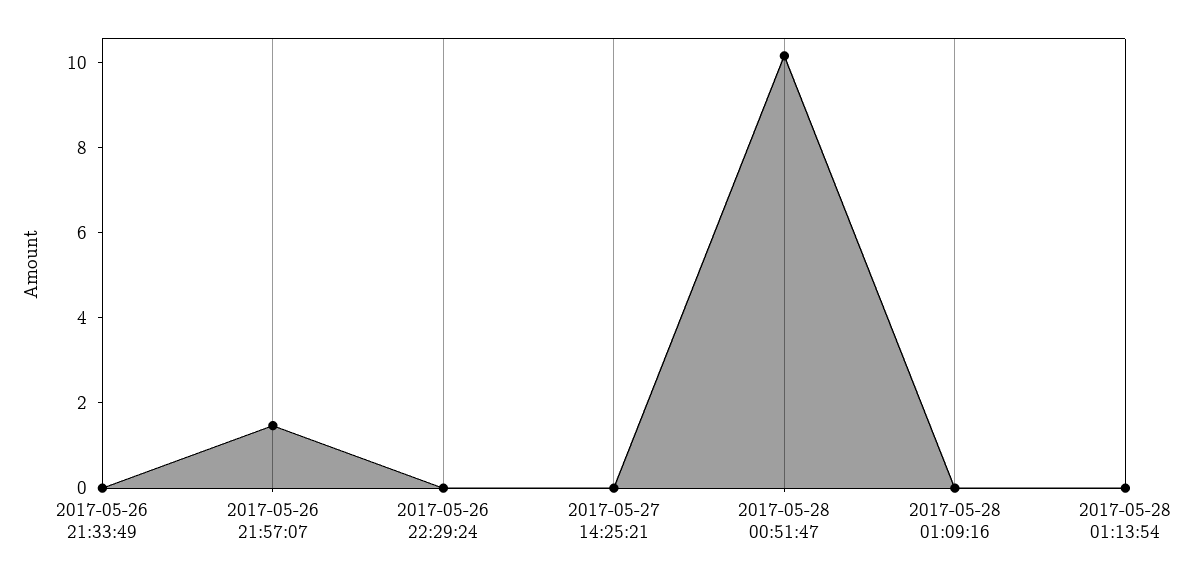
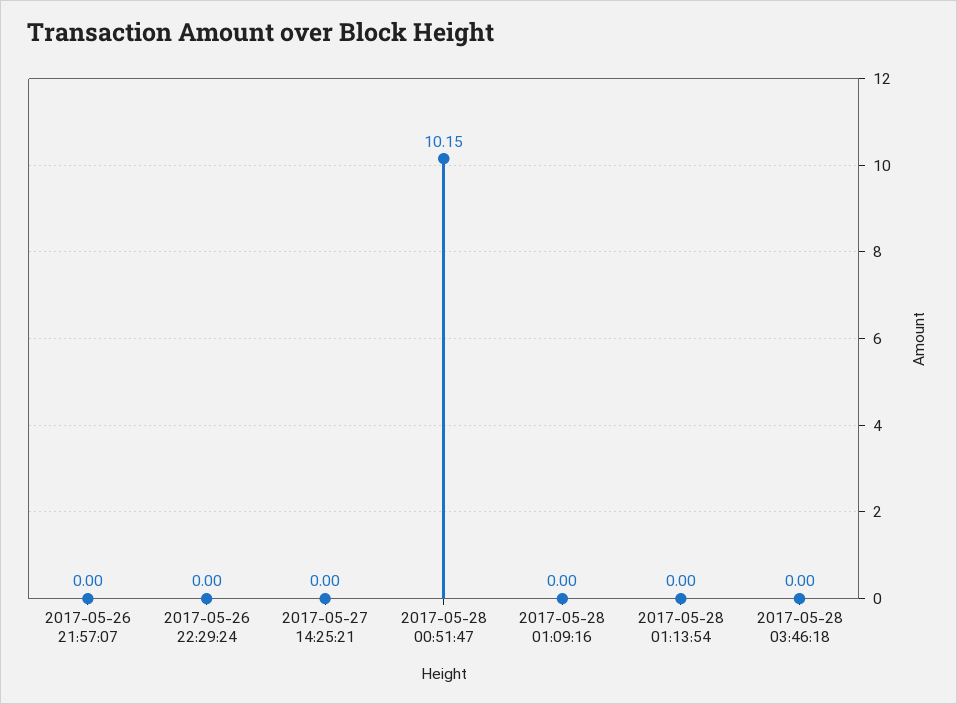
2017-05-26 21:33:49: 0 -> none
2017-05-26 21:57:07: 1.5 -> 0
2017-05-28 03:46:18: none -> 0

